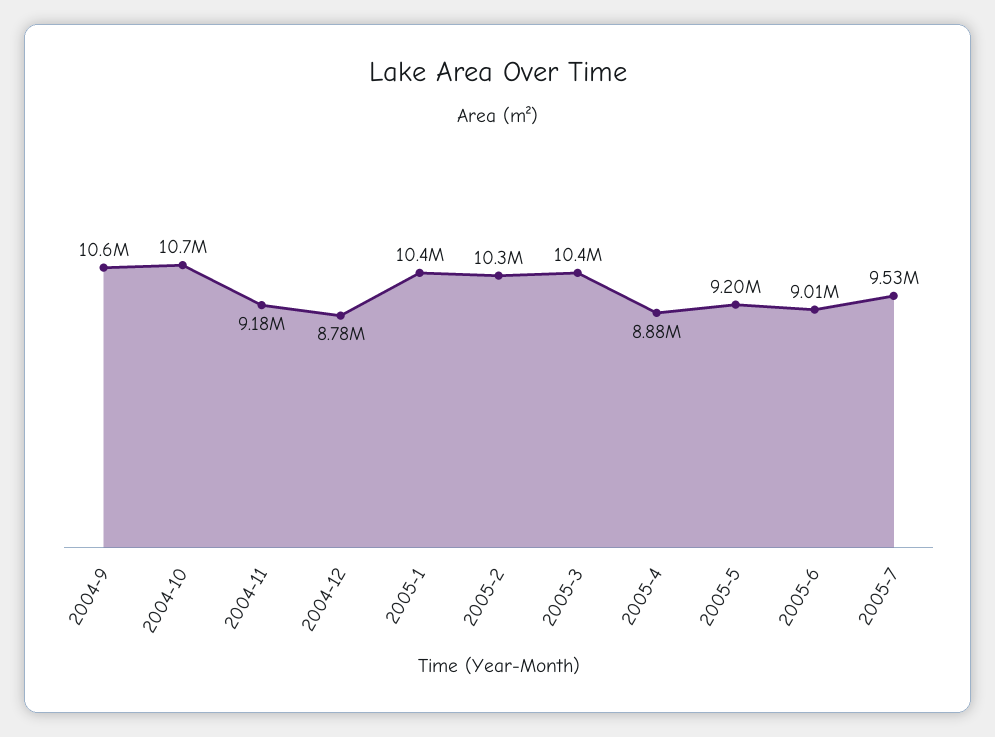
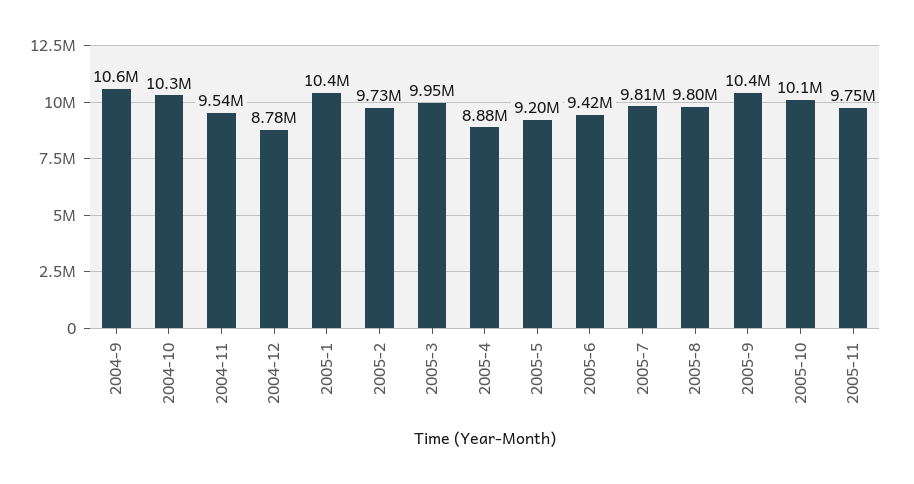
2004-10: 10700000 -> 10300000
2004-11: 9180000 -> 9540000
2005-2: 10300000 -> 9730000
2005-3: 10400000 -> 9950000
2005-6: 9010000 -> 9420000
2005-7: 9530000 -> 9810000
2005-8: none -> 9800000
2005-9: none -> 10400000
2005-10: none -> 10100000
2005-11: none -> 9750000

